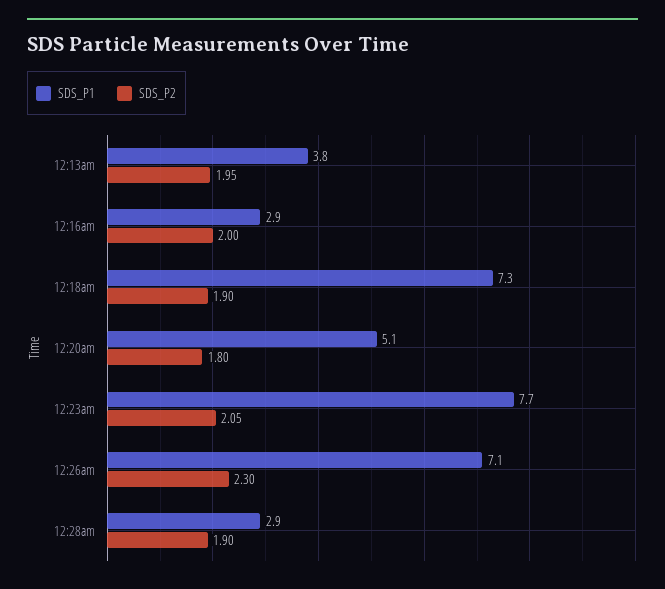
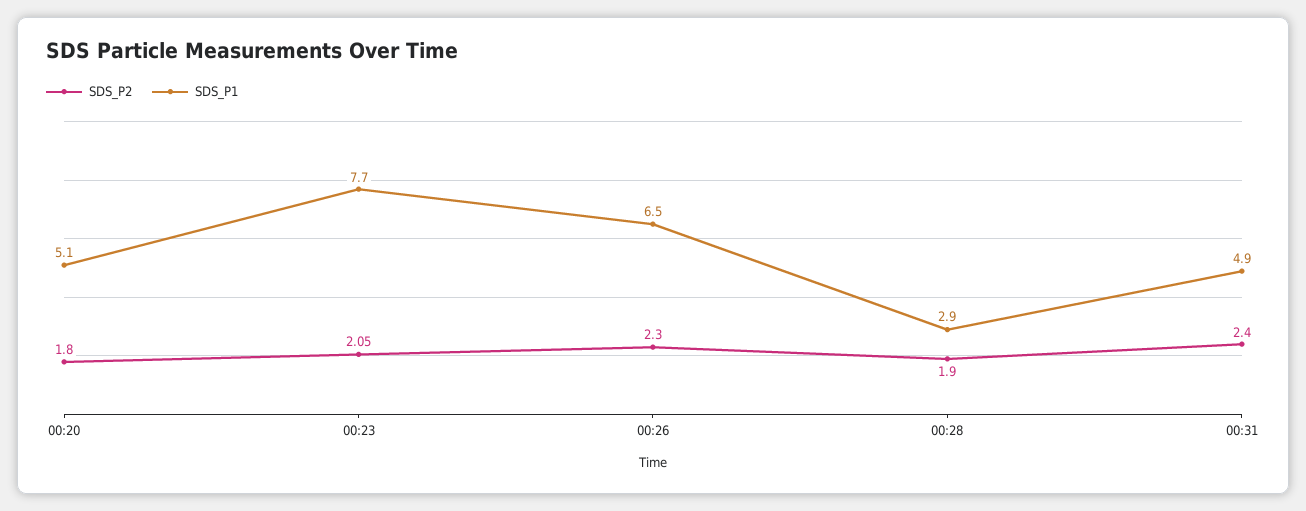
SDS_P1, 12:13am: 3.8 -> none
SDS_P2, 12:13am: 1.95 -> none
SDS_P1, 12:16am: 2.9 -> none
SDS_P2, 12:16am: 2 -> none
SDS_P1, 12:18am: 7.3 -> none
SDS_P2, 12:18am: 1.9 -> none
SDS_P1, 12:26am: 7.1 -> 6.5
SDS_P2, 00:31: none -> 2.4
SDS_P1, 00:31: none -> 4.9

